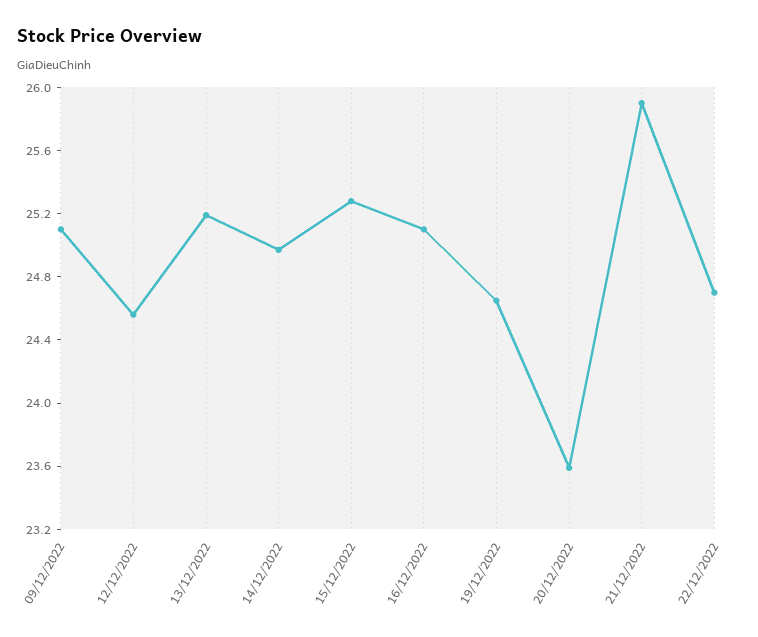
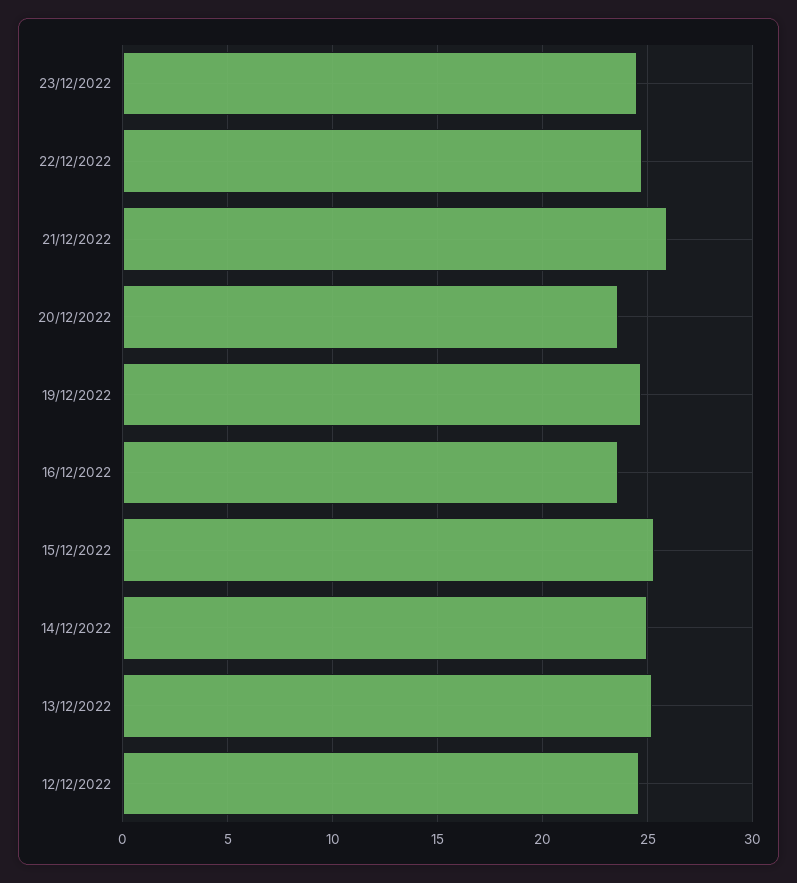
09/12/2022: 25.1 -> none
16/12/2022: 25.1 -> 23.5
23/12/2022: none -> 24.5

